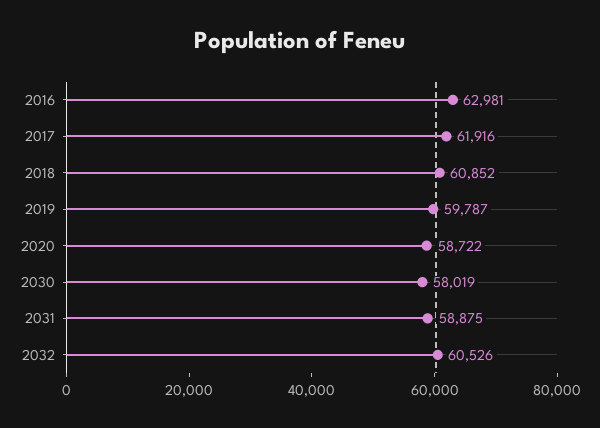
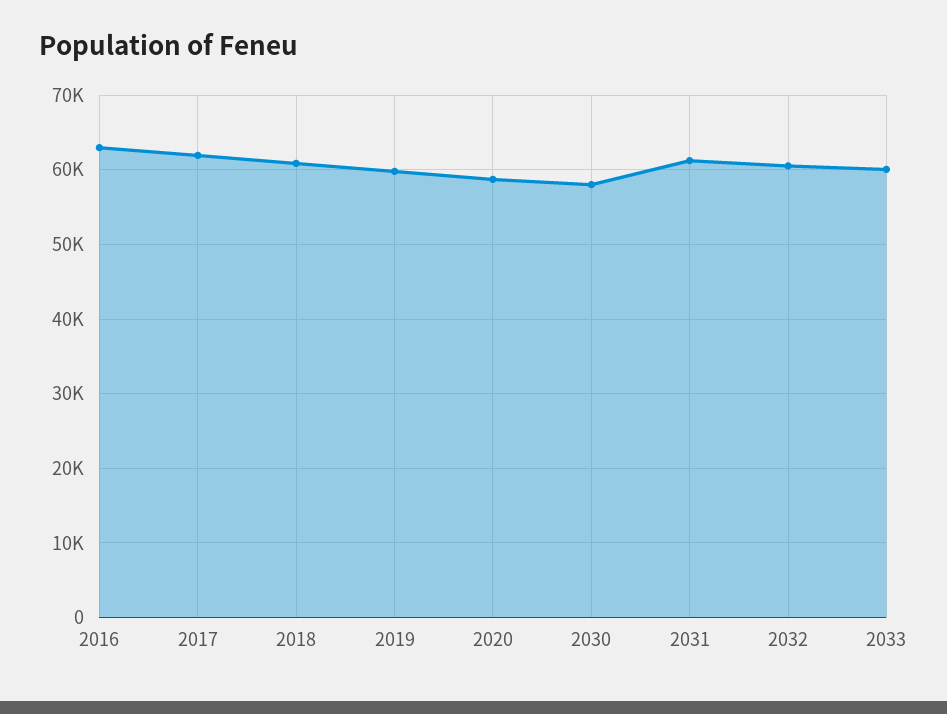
2031: 58875 -> 61000
2033: none -> 60000

